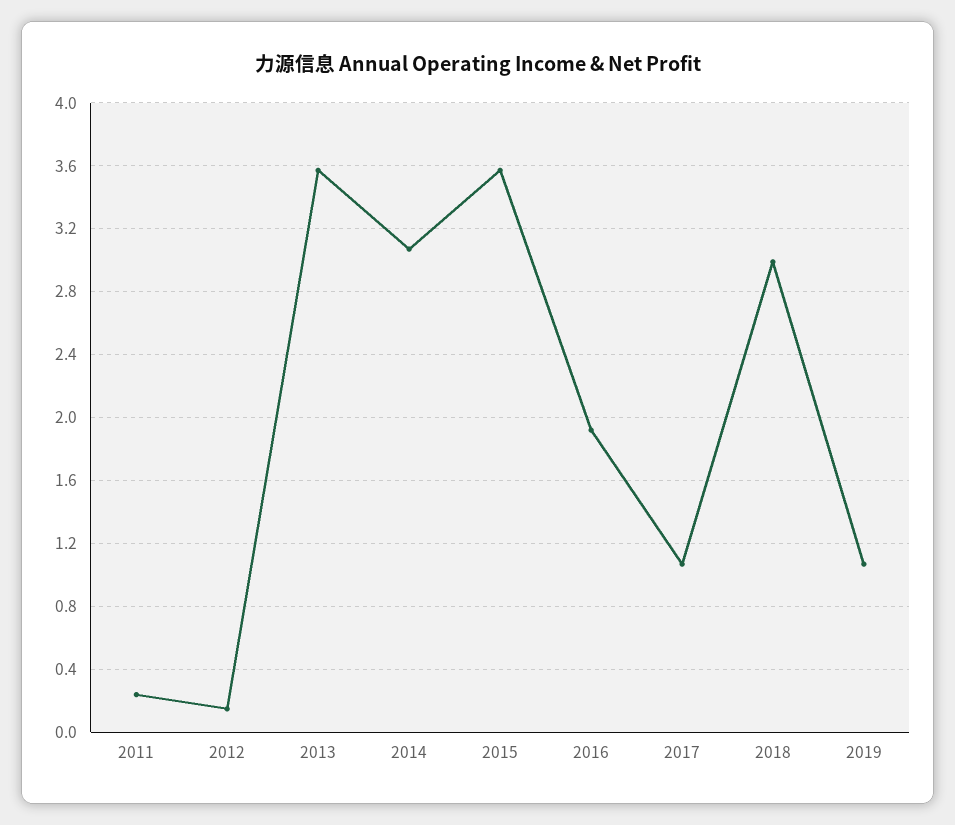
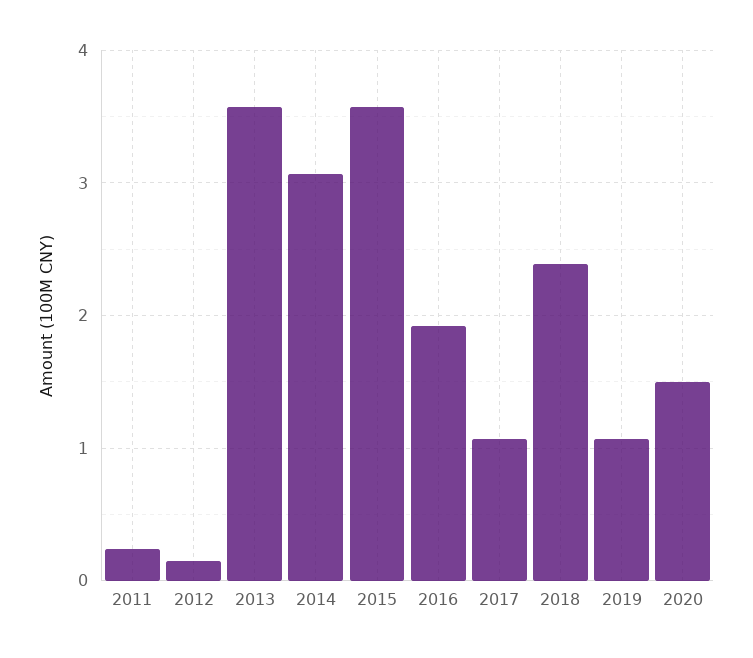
2018: 3 -> 2.4
2020: none -> 1.5

